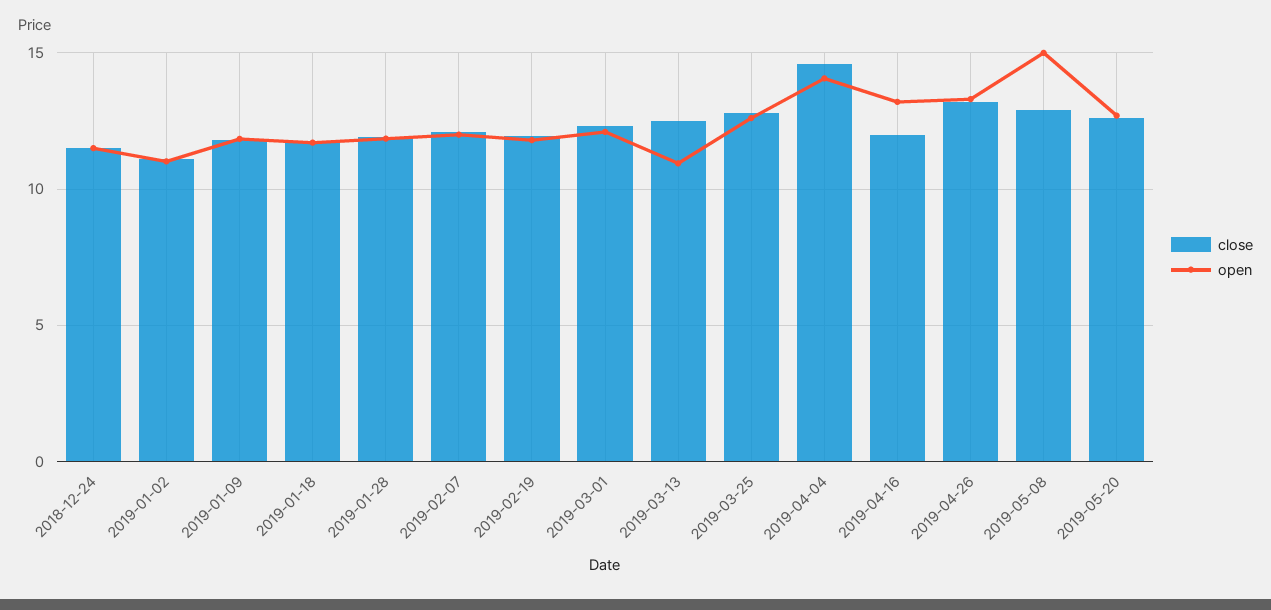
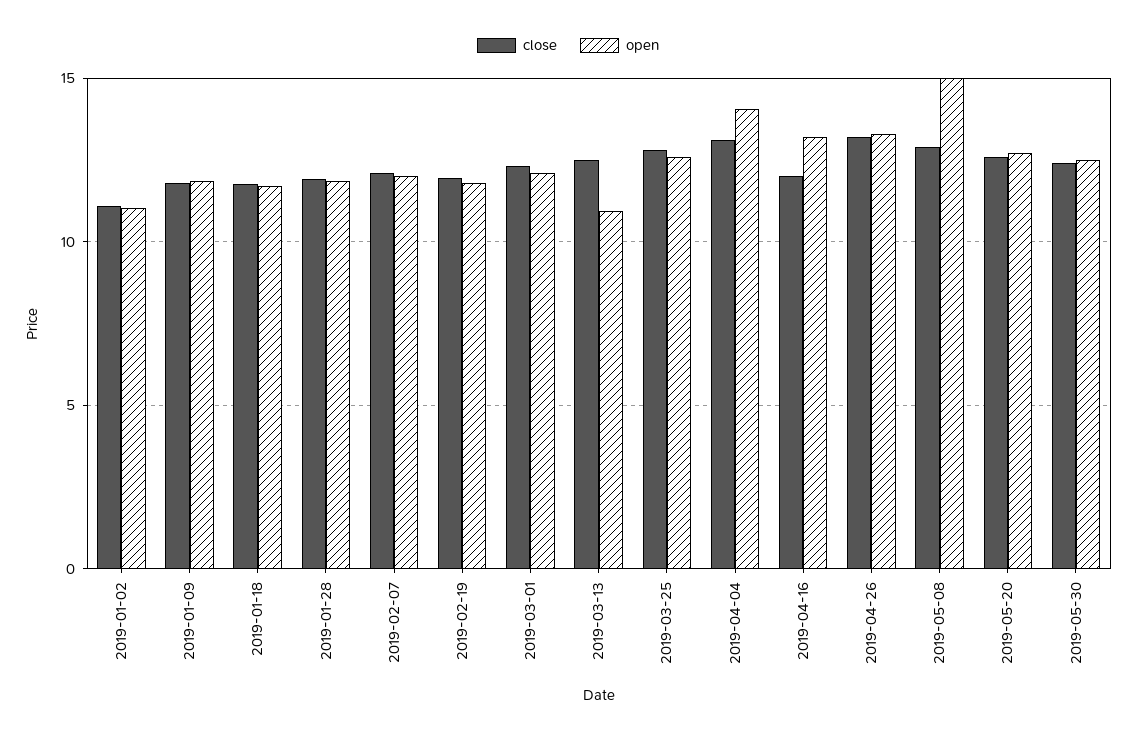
close, 2018-12-24: 11.5 -> none
open, 2018-12-24: 11.5 -> none
close, 2019-04-04: 14.5 -> 13
close, 2019-05-30: none -> 12.5
open, 2019-05-30: none -> 12.5

